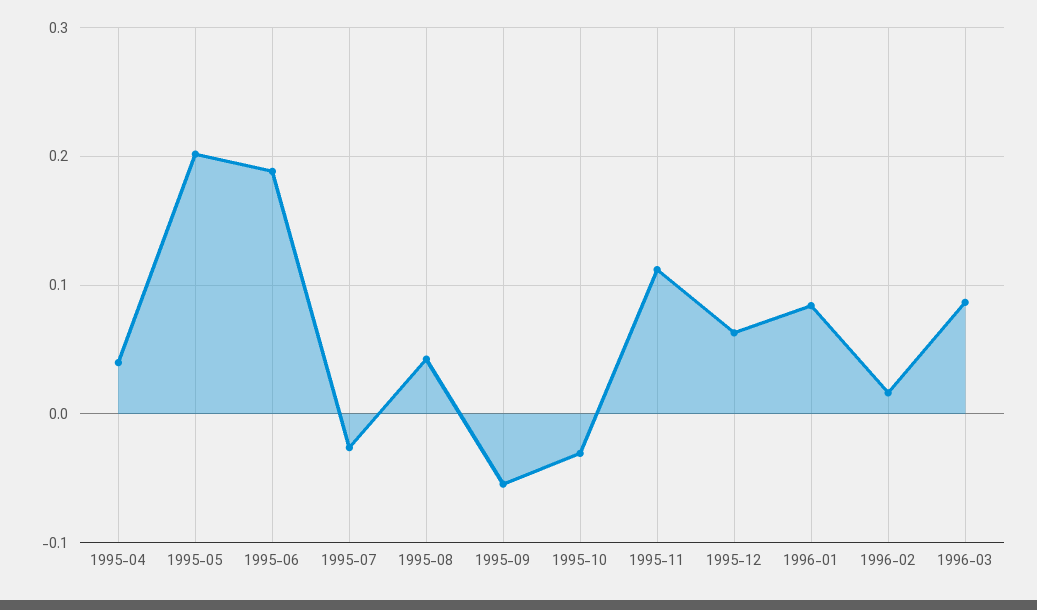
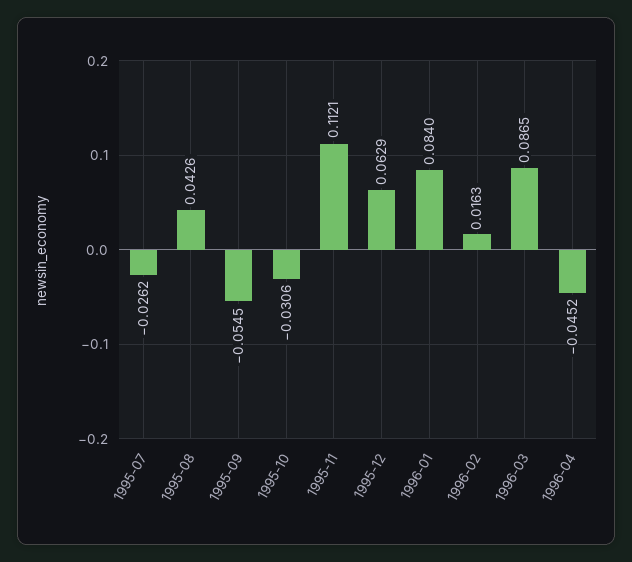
1995-04: 0.04 -> none
1995-05: 0.2 -> none
1995-06: 0.19 -> none
1996-04: none -> -0.0452

